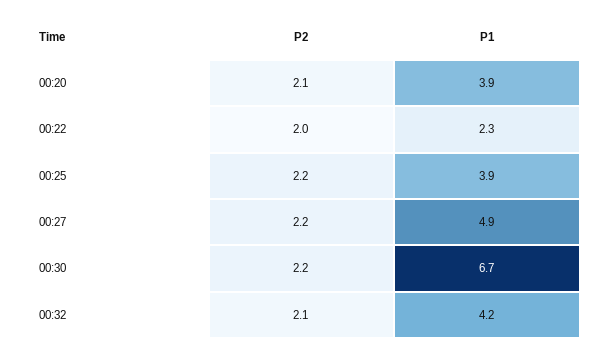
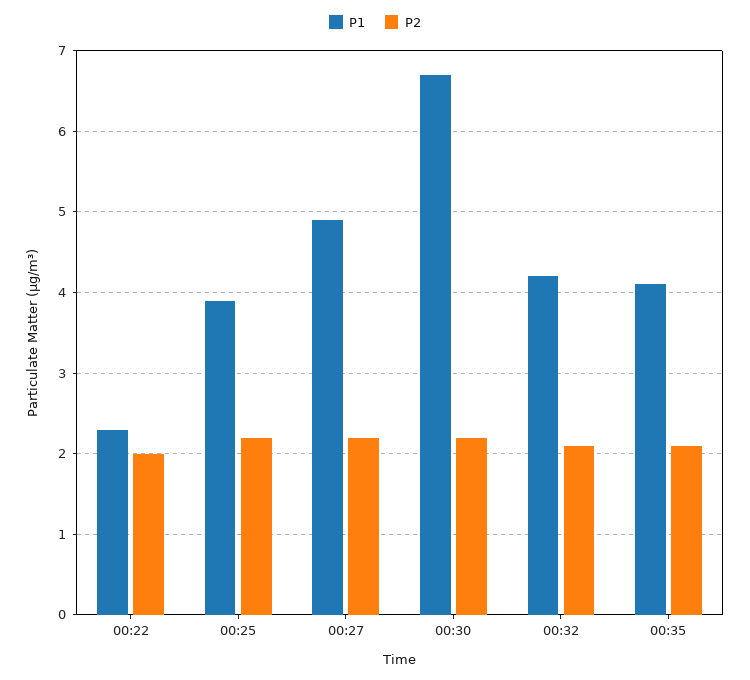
P2, 00:20: 2.1 -> none
P1, 00:20: 3.9 -> none
P1, 00:35: none -> 4.1
P2, 00:35: none -> 2.1

